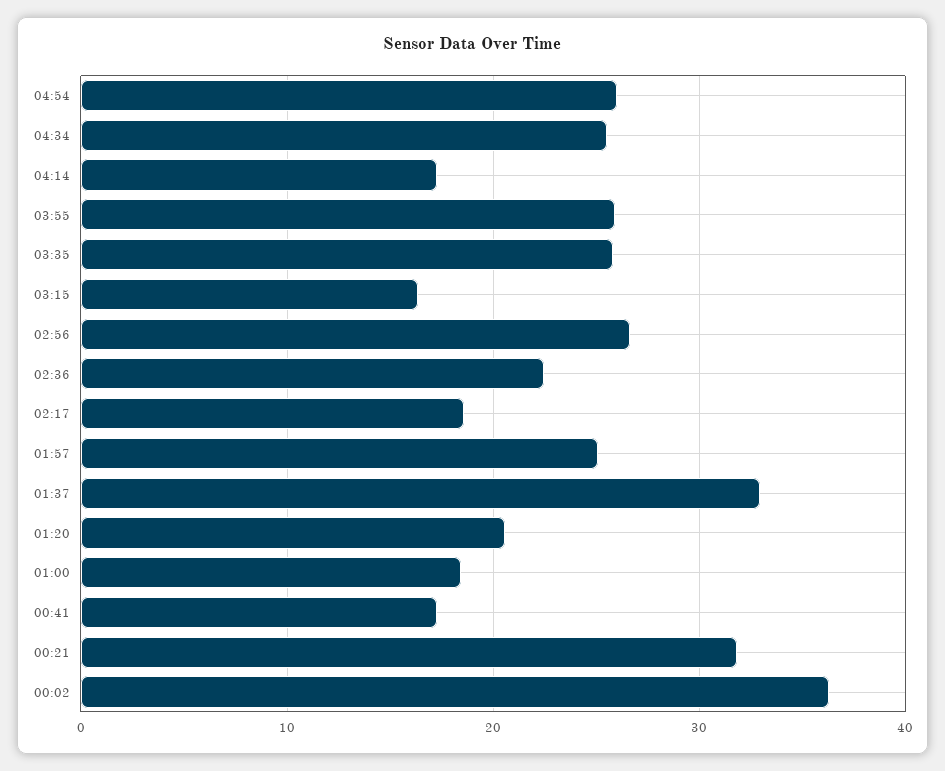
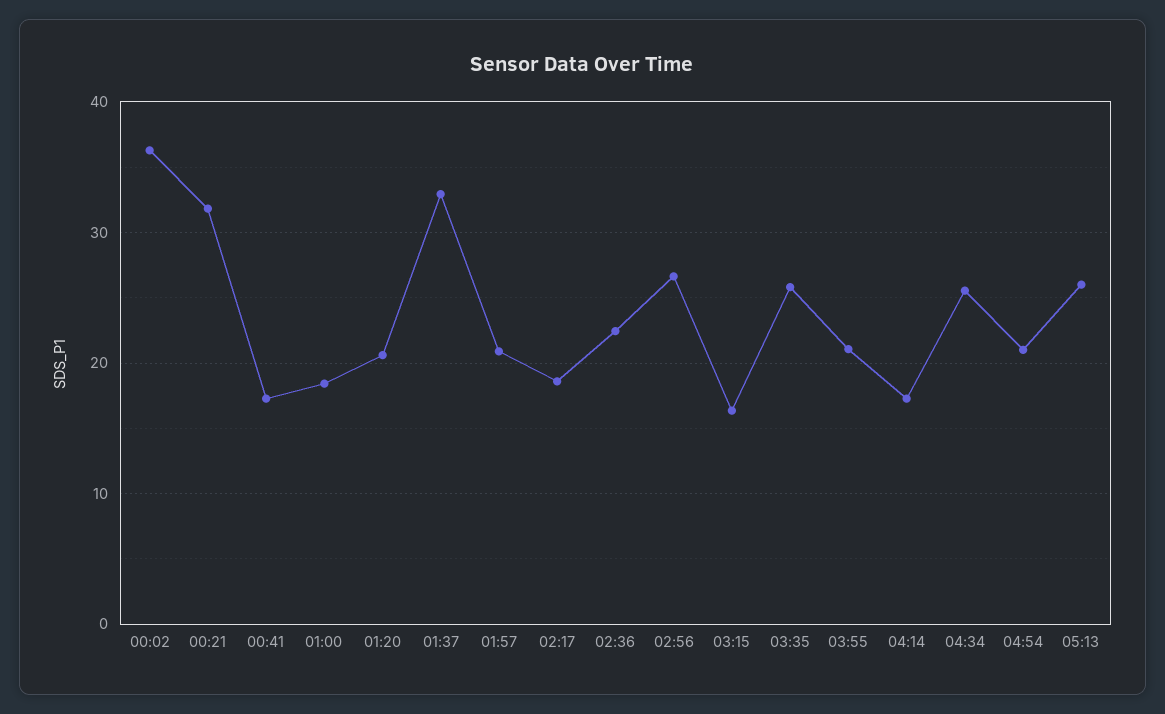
04:54: 26 -> 21
03:55: 26 -> 21
01:57: 25 -> 21
05:13: none -> 26

